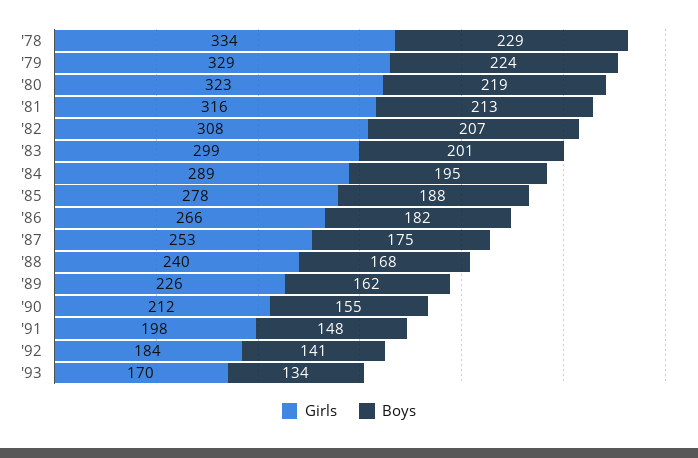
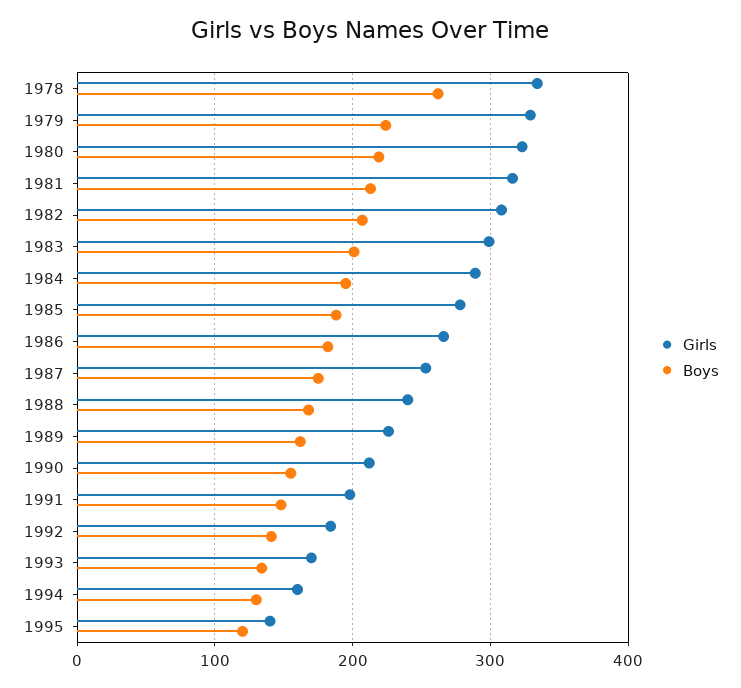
Boys, '78: 229 -> 260
Girls, 1994: none -> 160
Boys, 1994: none -> 130
Girls, 1995: none -> 140
Boys, 1995: none -> 120

